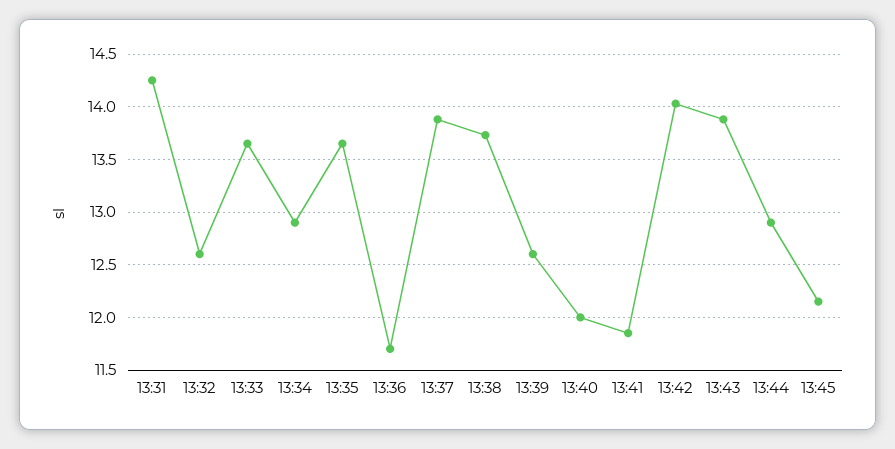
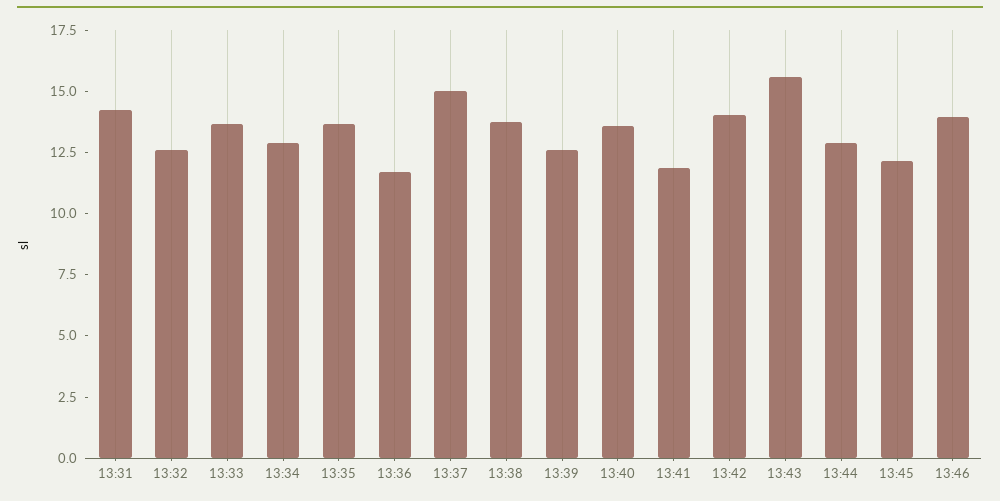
13:37: 13.9 -> 15
13:40: 12 -> 13.5
13:43: 13.9 -> 15.5
13:46: none -> 14

